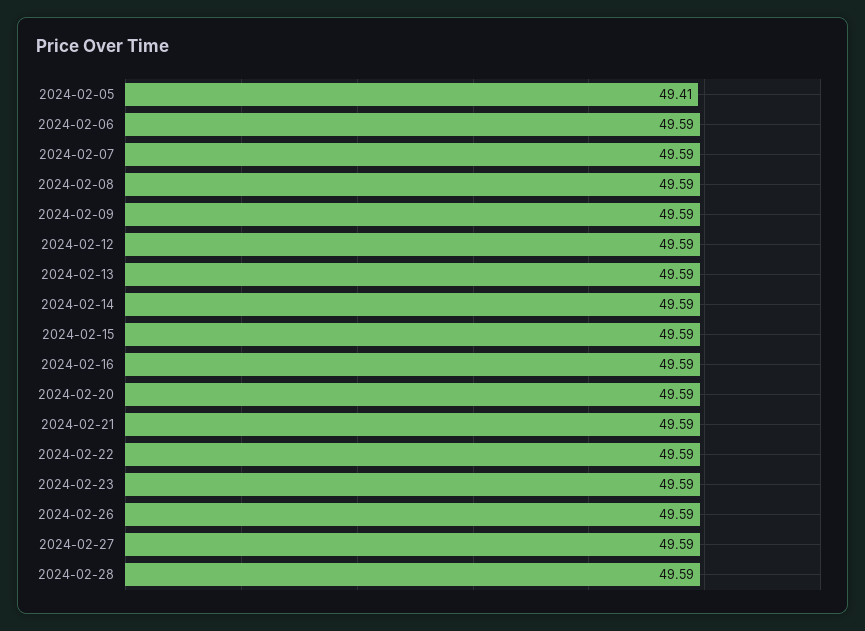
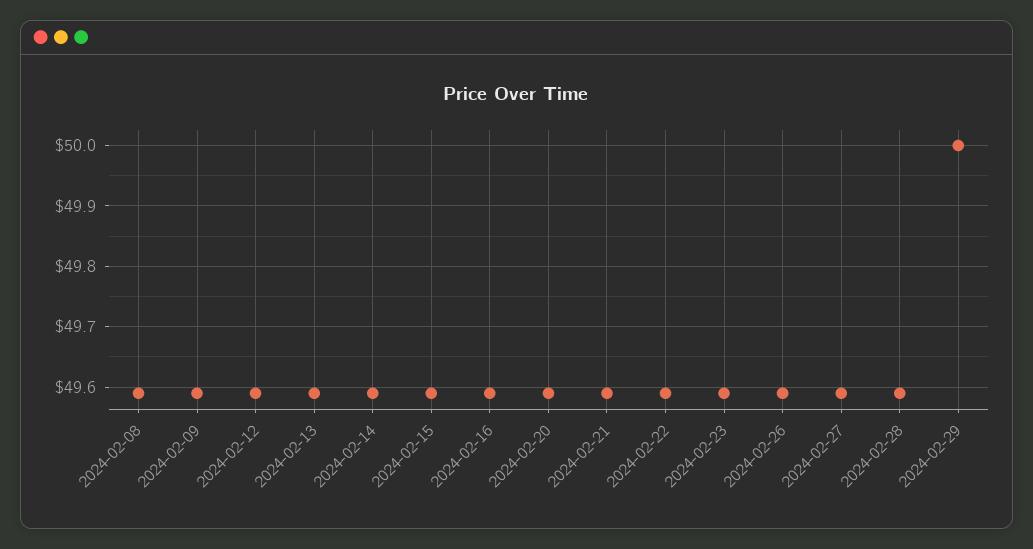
2024-02-05: 49.41 -> none
2024-02-06: 49.59 -> none
2024-02-07: 49.59 -> none
2024-02-29: none -> 50

